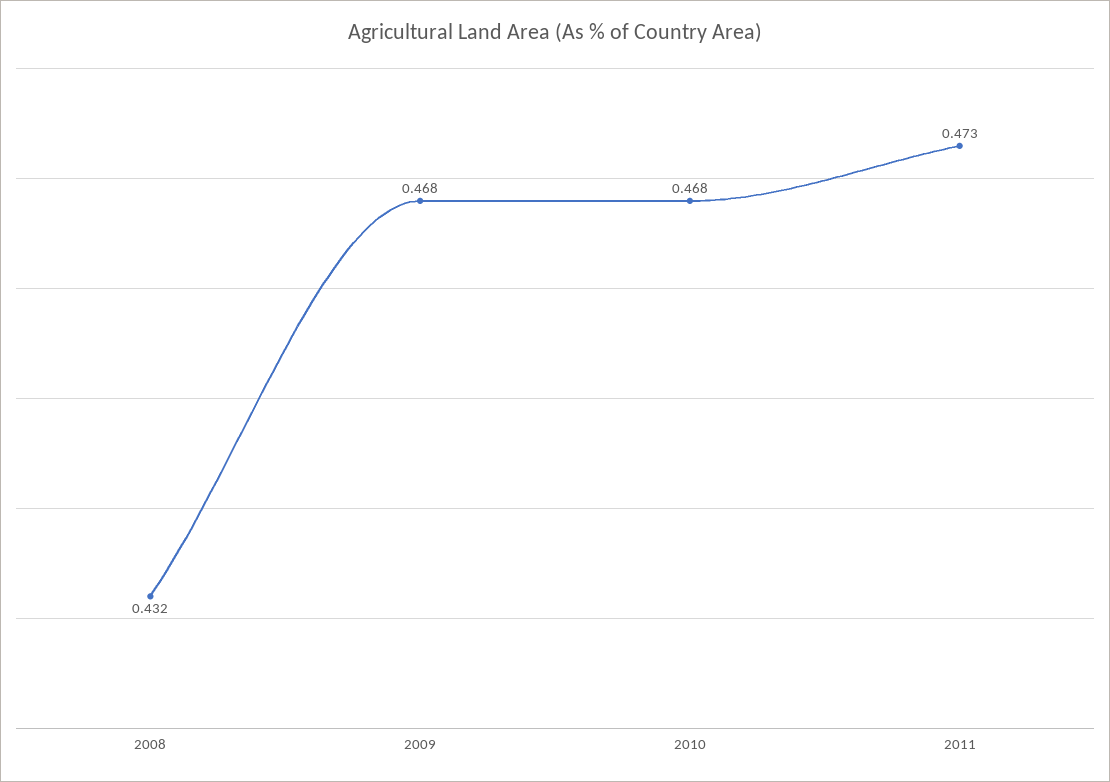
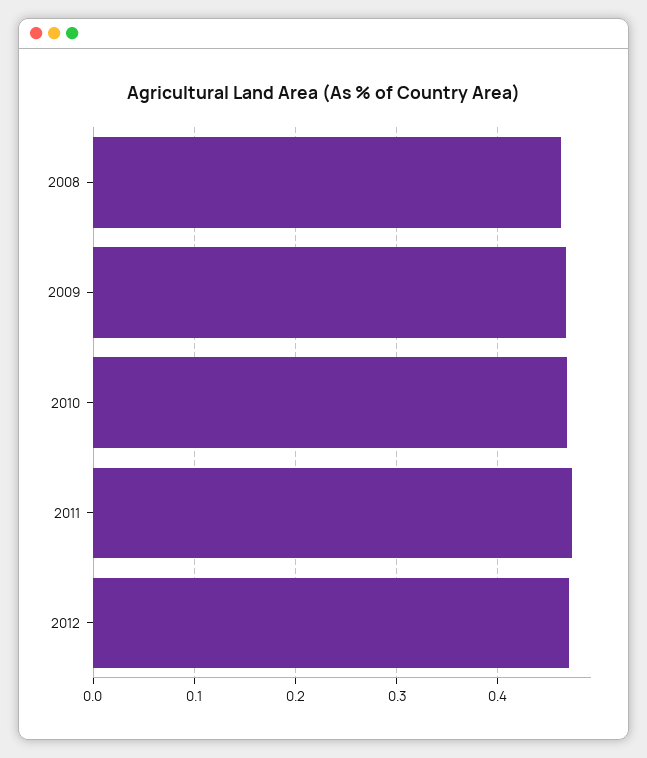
2008: 0.432 -> 0.46
2012: none -> 0.47

